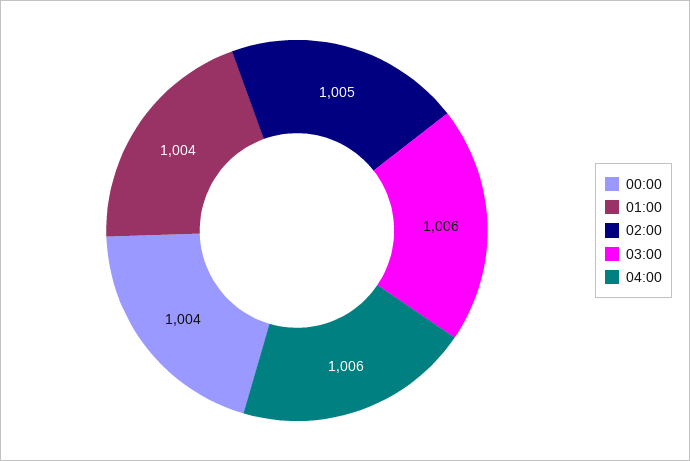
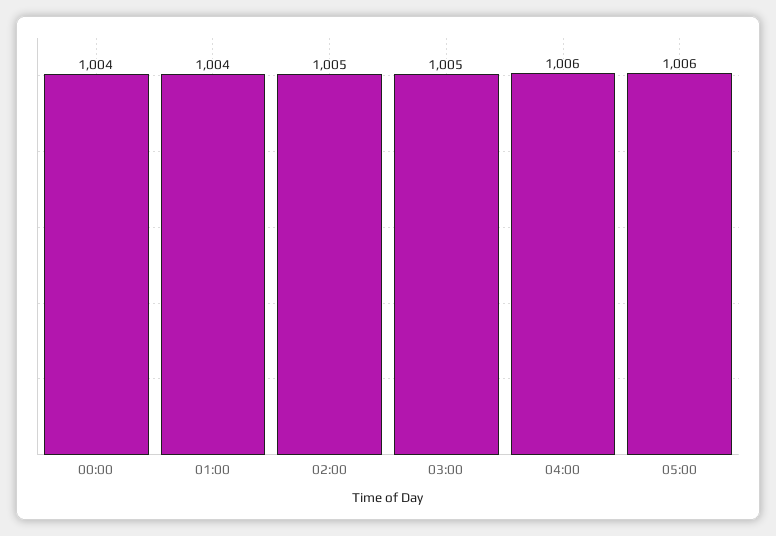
03:00: 1006 -> 1005
05:00: none -> 1006

